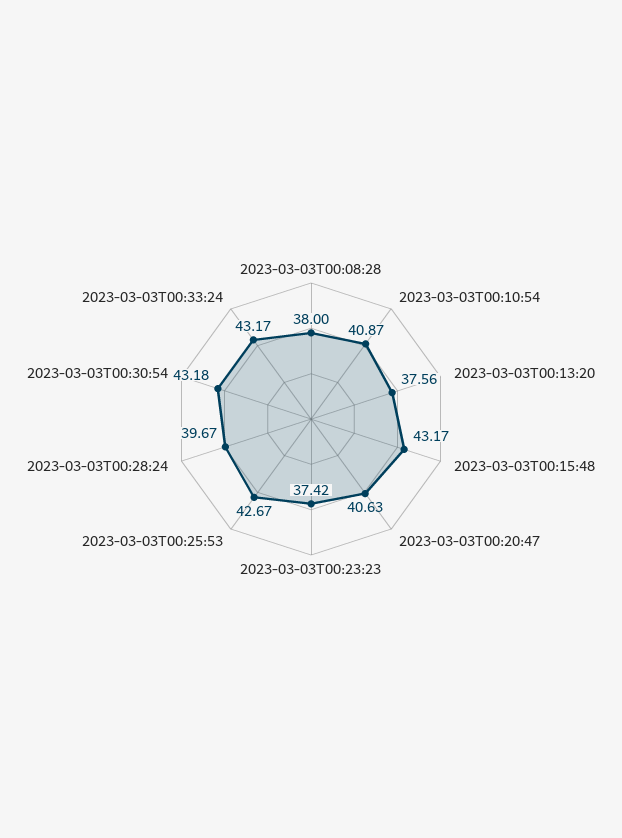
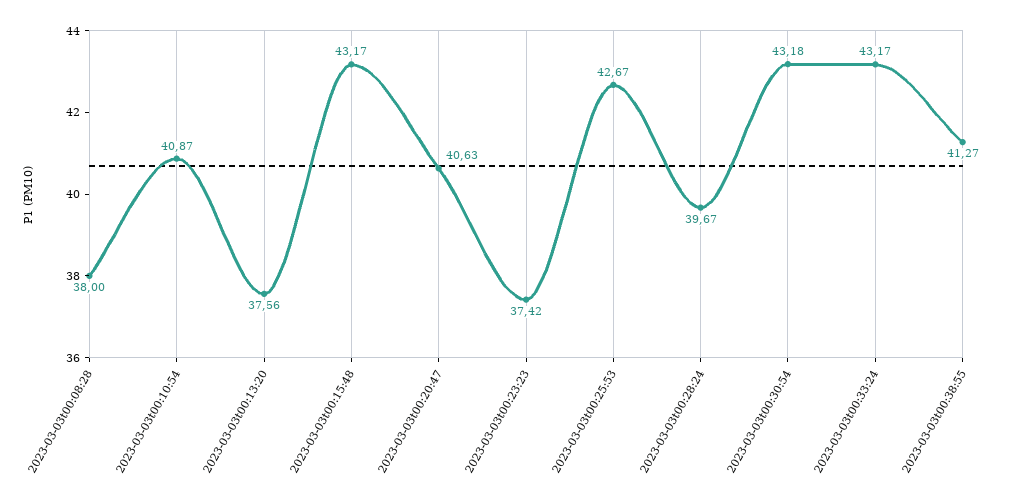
2023-03-03t00:38:55: none -> 41.27

